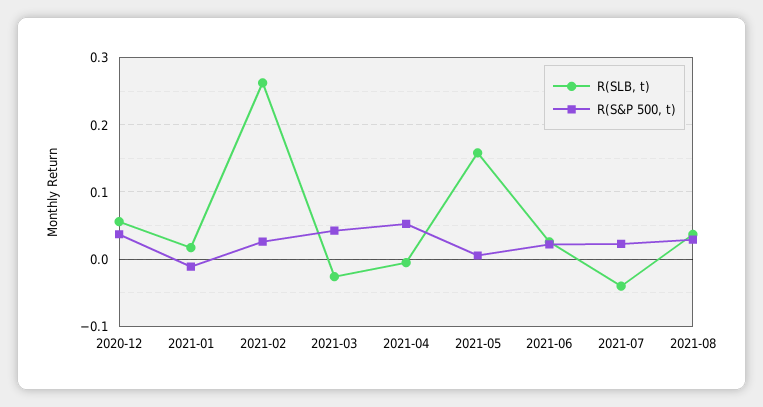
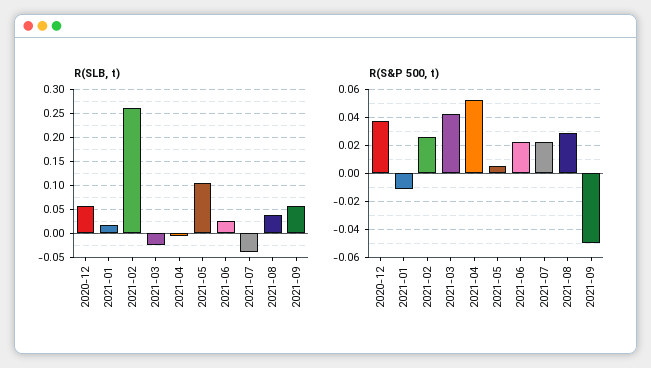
R(SLB, t), 2021-05: 0.16 -> 0.1
R(SLB, t), 2021-09: none -> 0.05
R(S&P 500, t), 2021-09: none -> -0.05

